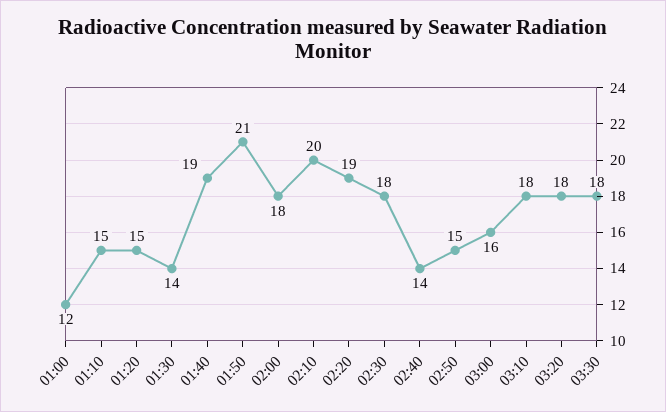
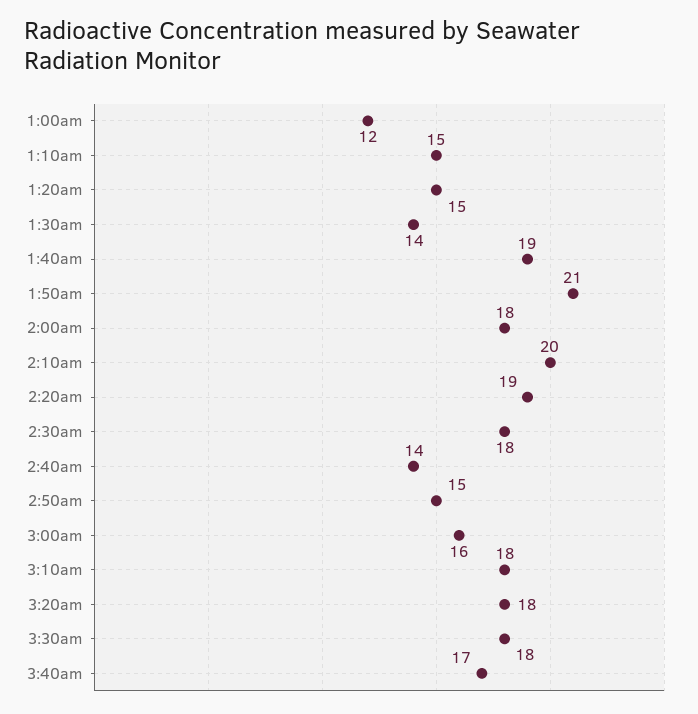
3:40am: none -> 17

